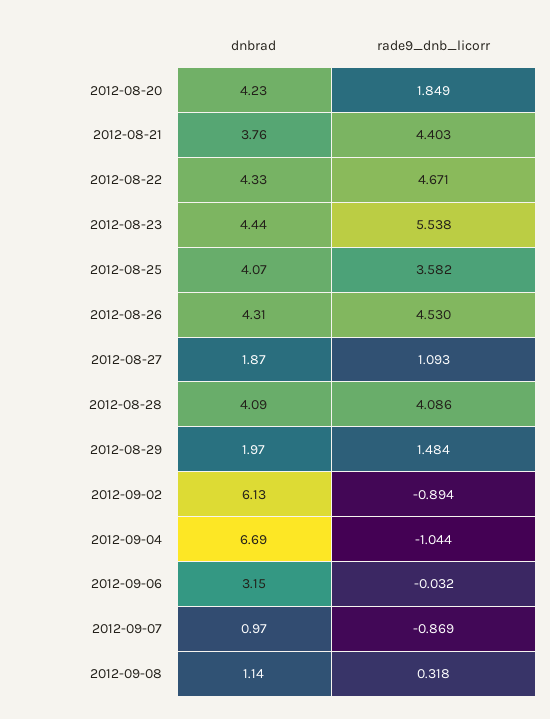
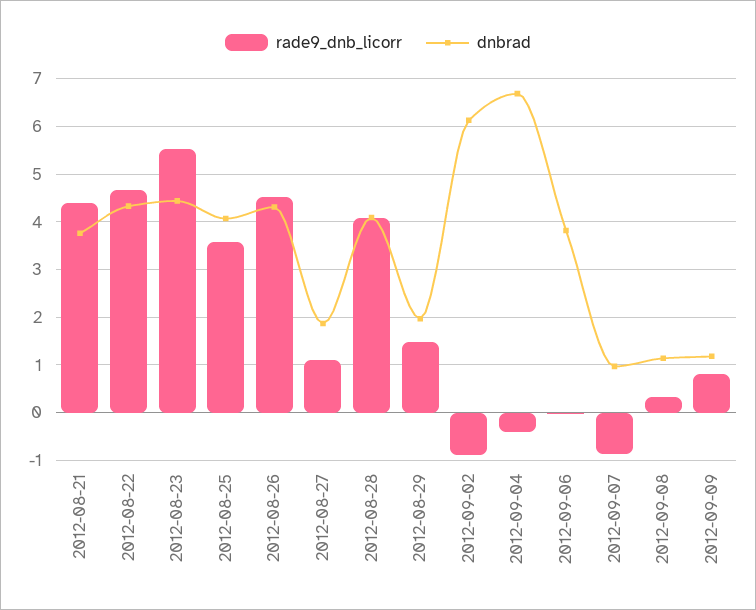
dnbrad, 2012-08-20: 4.23 -> none
rade9_dnb_licorr, 2012-08-20: 1.849 -> none
rade9_dnb_licorr, 2012-09-04: -1.044 -> -0.4
dnbrad, 2012-09-06: 3.15 -> 3.8
rade9_dnb_licorr, 2012-09-09: none -> 0.8
dnbrad, 2012-09-09: none -> 1.2

